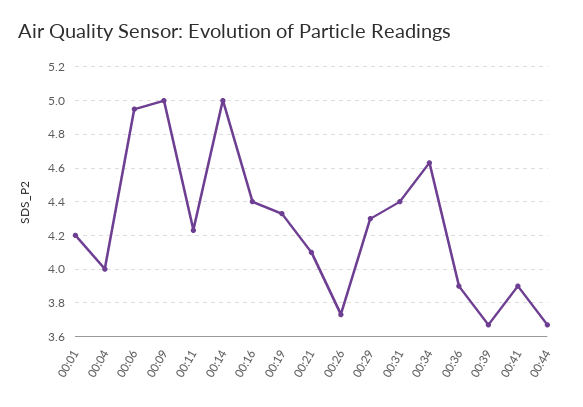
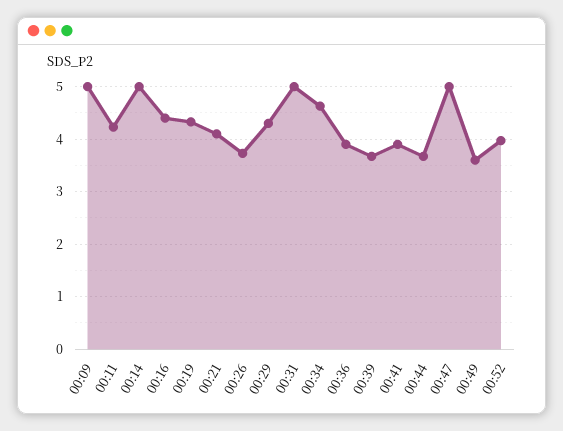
00:01: 4.2 -> none
00:04: 4 -> none
00:06: 4.95 -> none
00:31: 4.4 -> 5
00:47: none -> 5
00:49: none -> 3.6
00:52: none -> 4

